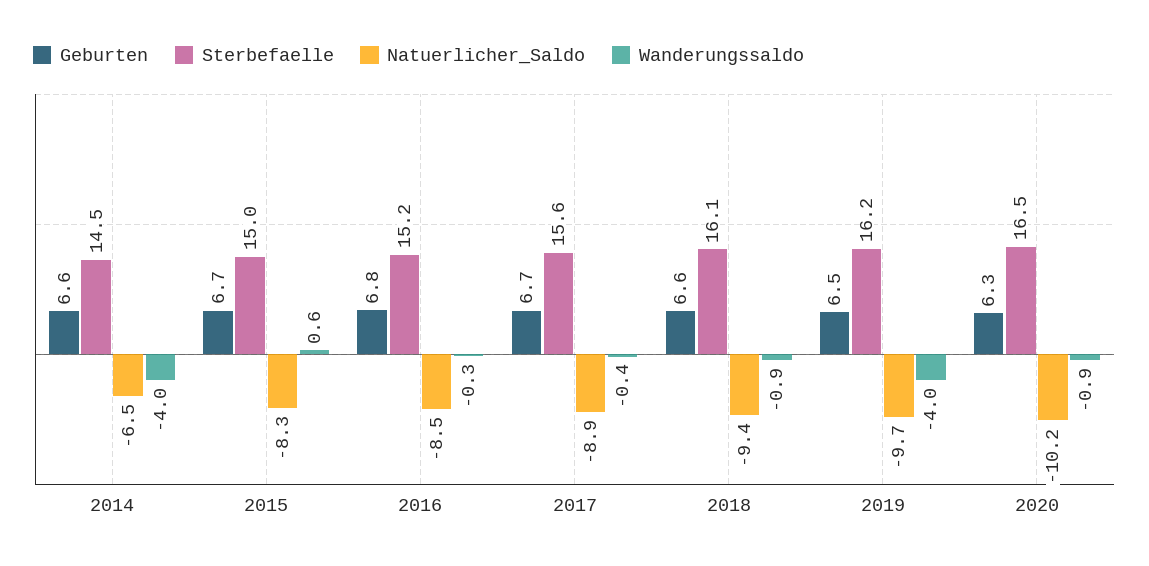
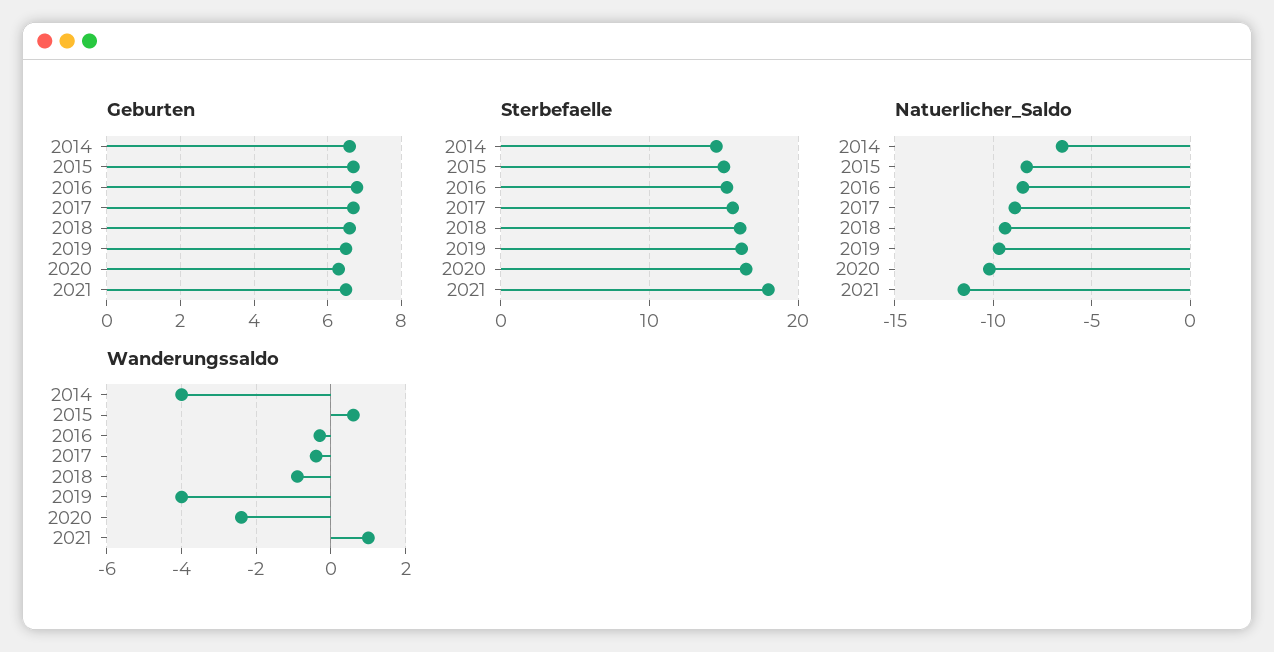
Wanderungssaldo, 2020: -0.9 -> -2.5
Geburten, 2021: none -> 6.5
Sterbefaelle, 2021: none -> 18
Natuerlicher_Saldo, 2021: none -> -11.5
Wanderungssaldo, 2021: none -> 1

